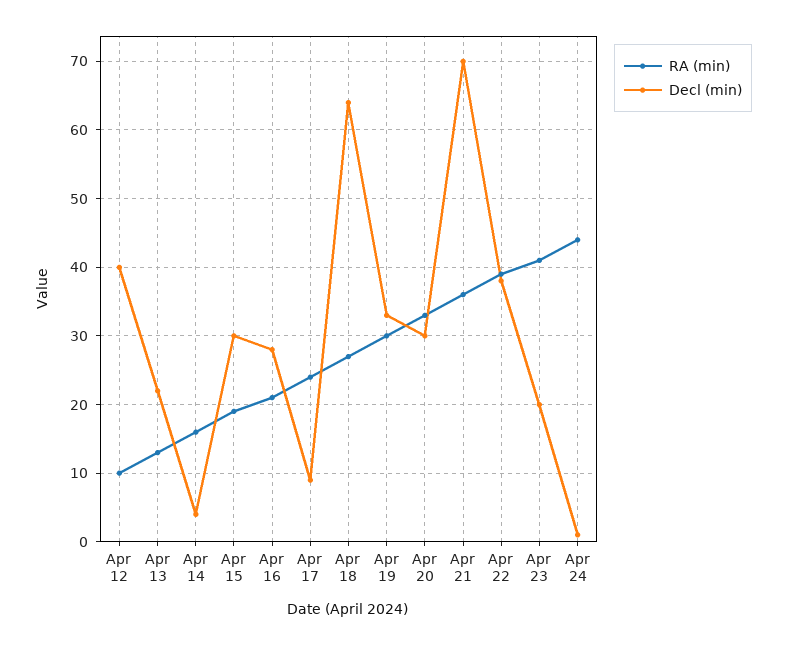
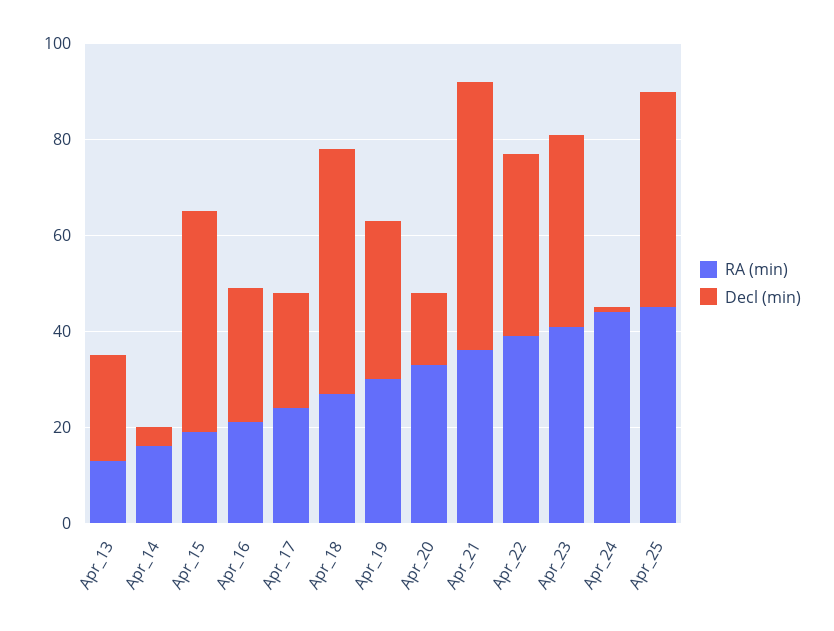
RA (min), Apr 12: 10 -> none
Decl (min), Apr 12: 40 -> none
Decl (min), Apr 15: 30 -> 45
Decl (min), Apr 17: 9 -> 25
Decl (min), Apr 18: 64 -> 50
Decl (min), Apr 20: 30 -> 15
Decl (min), Apr 21: 70 -> 55
Decl (min), Apr 23: 20 -> 40
RA (min), Apr_25: none -> 45
Decl (min), Apr_25: none -> 45

